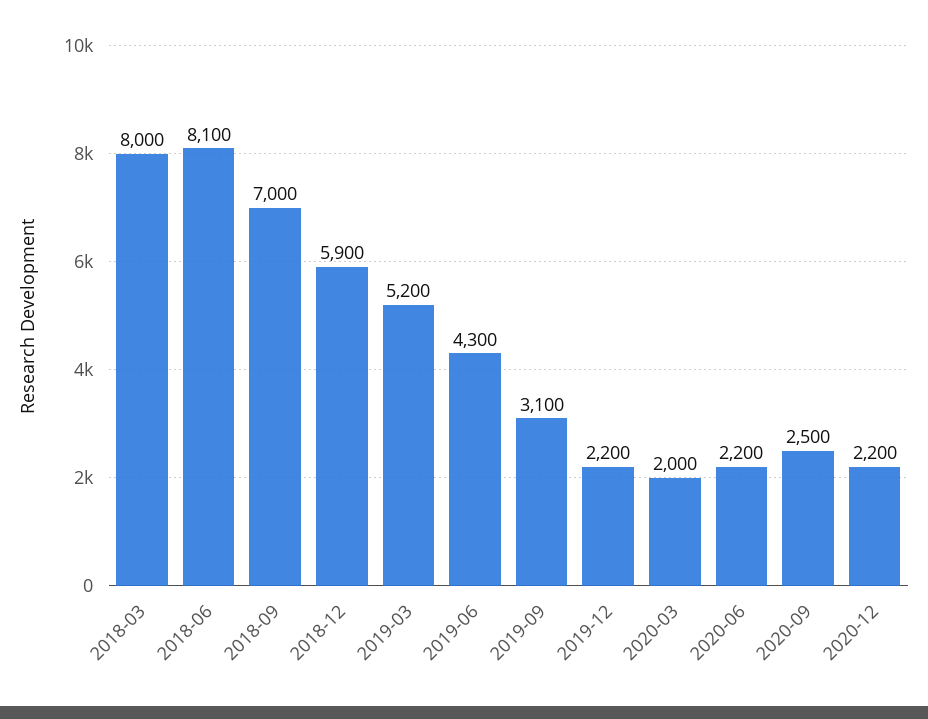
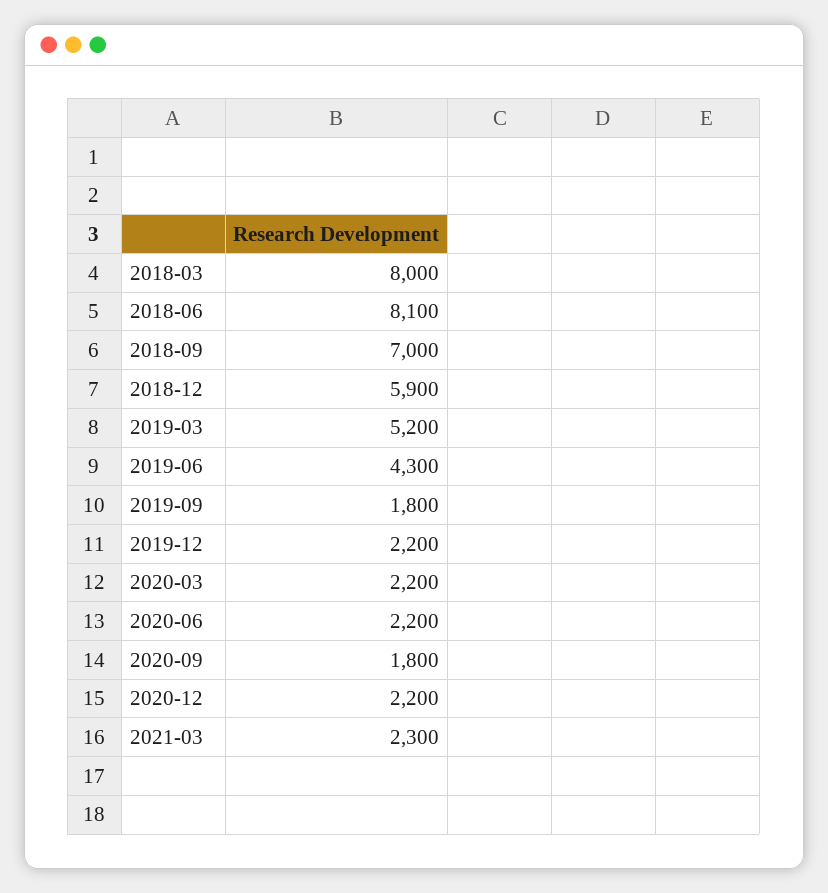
2019-09: 3100 -> 1800
2020-03: 2000 -> 2200
2020-09: 2500 -> 1800
2021-03: none -> 2300

